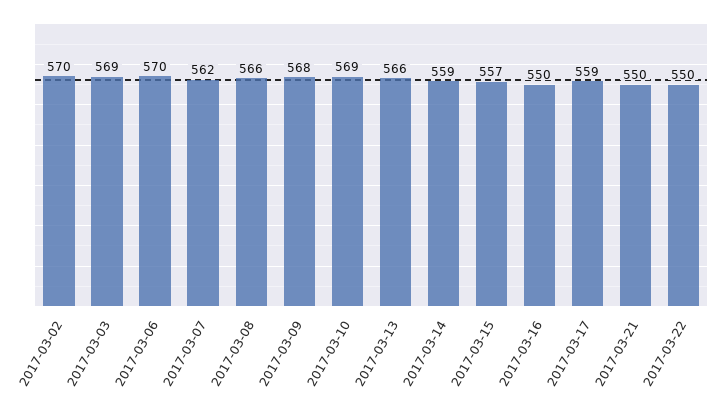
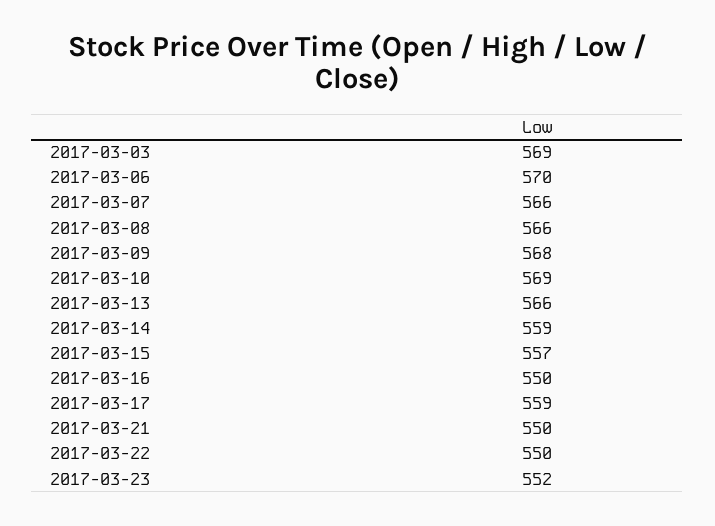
2017-03-02: 570 -> none
2017-03-07: 562 -> 566
2017-03-23: none -> 552

